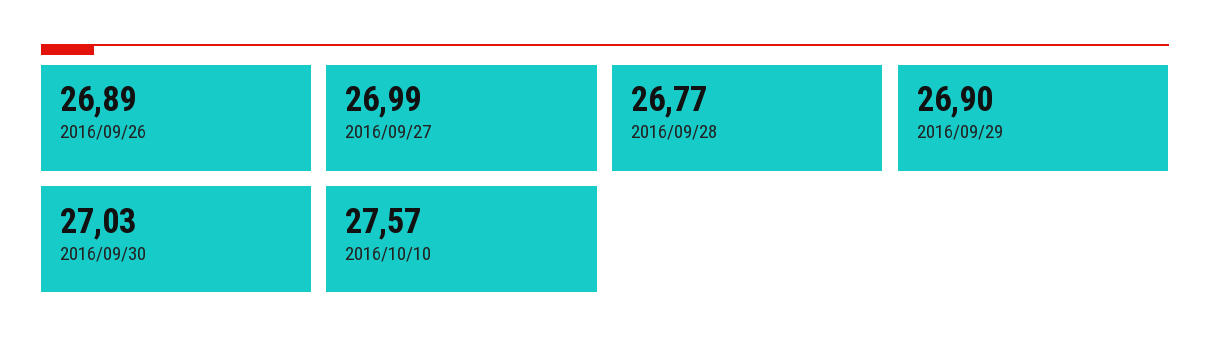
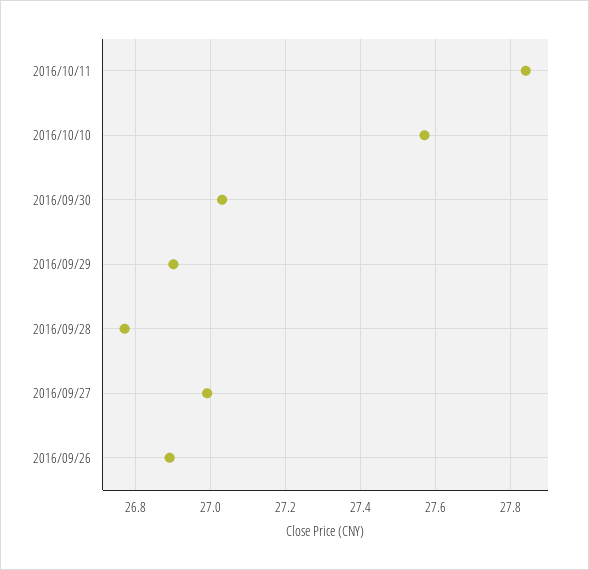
2016/10/11: none -> 27.85

